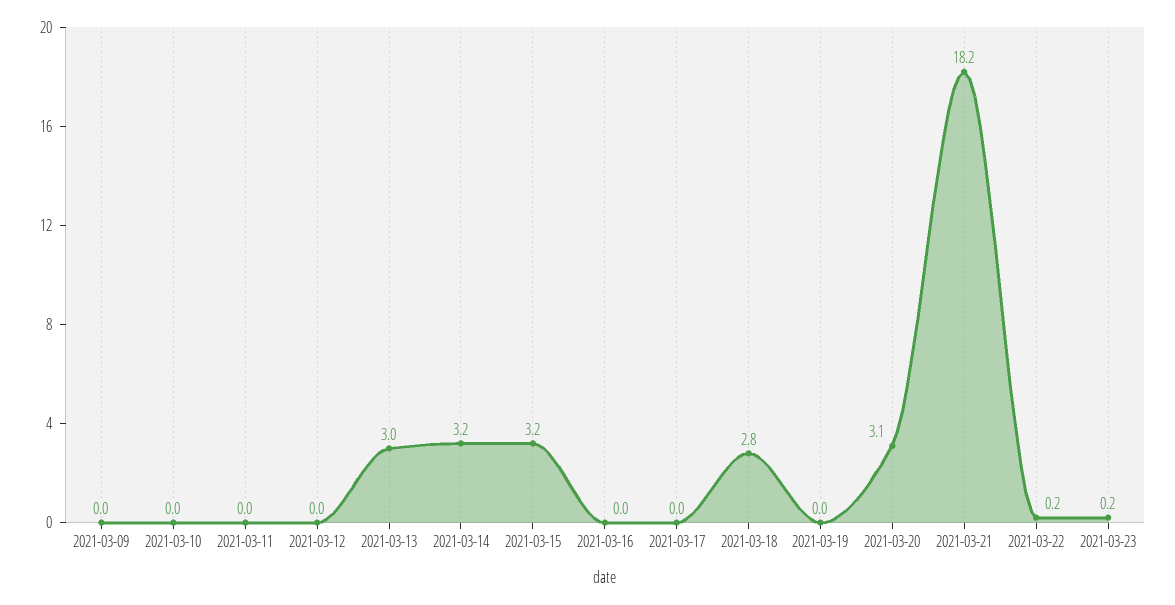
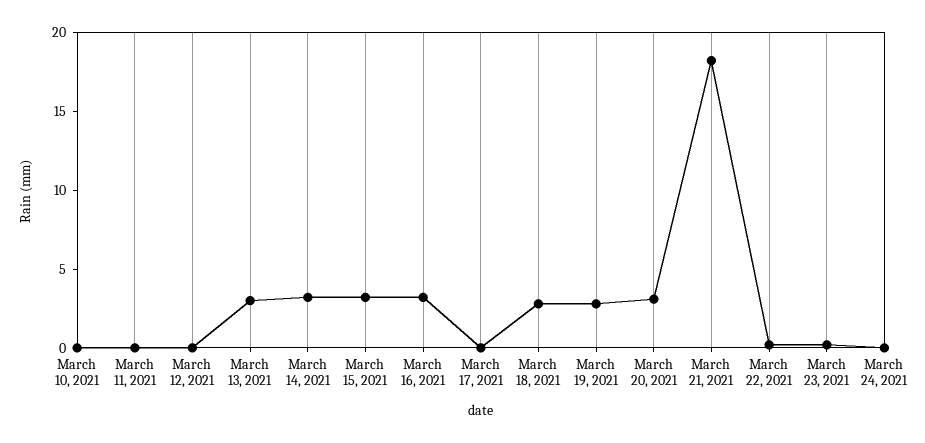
2021-03-09: 0 -> none
2021-03-16: 0 -> 3
2021-03-19: 0 -> 3
March 24, 2021: none -> 0

